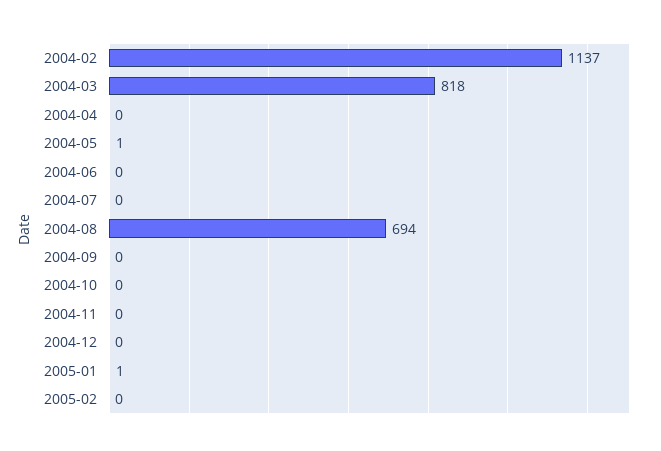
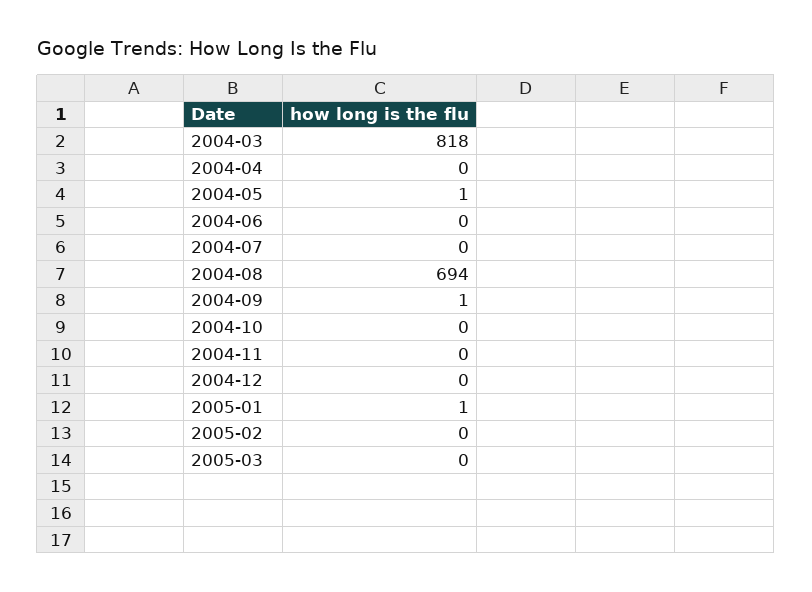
2004-02: 1137 -> none
2004-09: 0 -> 1
2005-03: none -> 0

